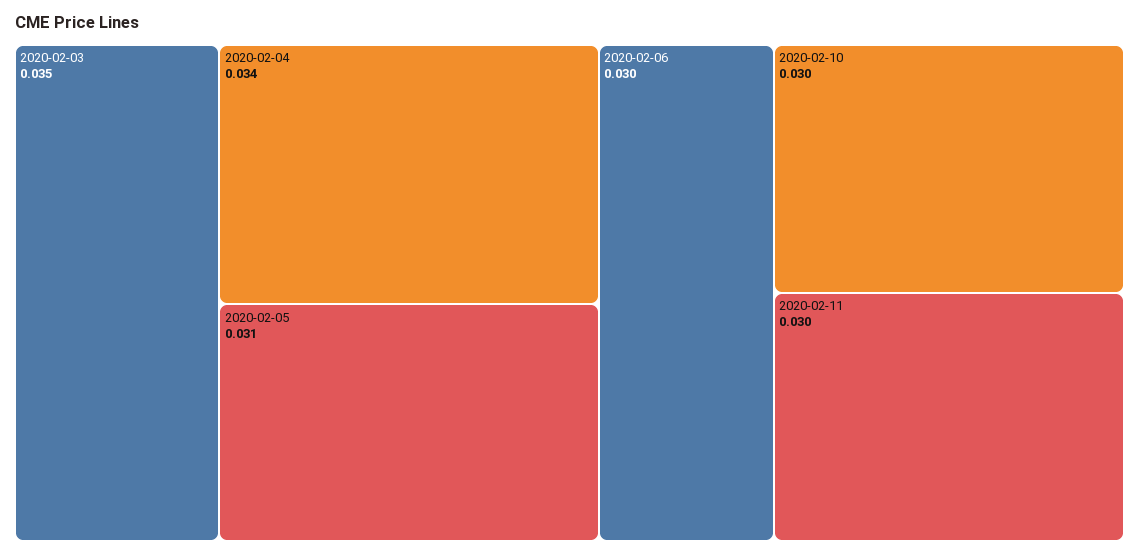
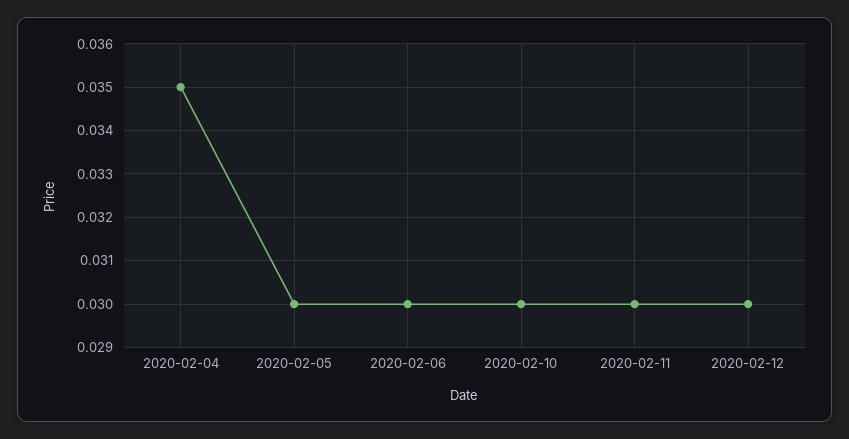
2020-02-03: 0.035 -> none
2020-02-04: 0.034 -> 0.035
2020-02-05: 0.031 -> 0.03
2020-02-12: none -> 0.03

